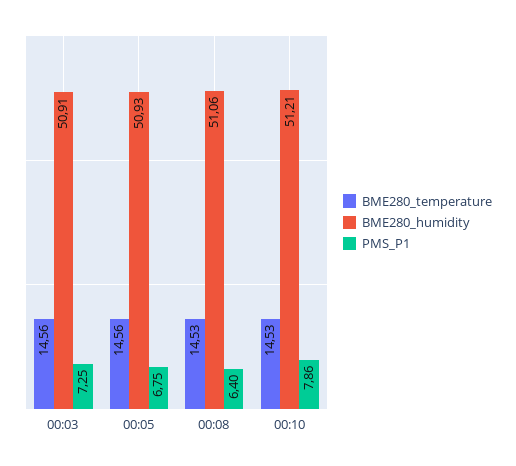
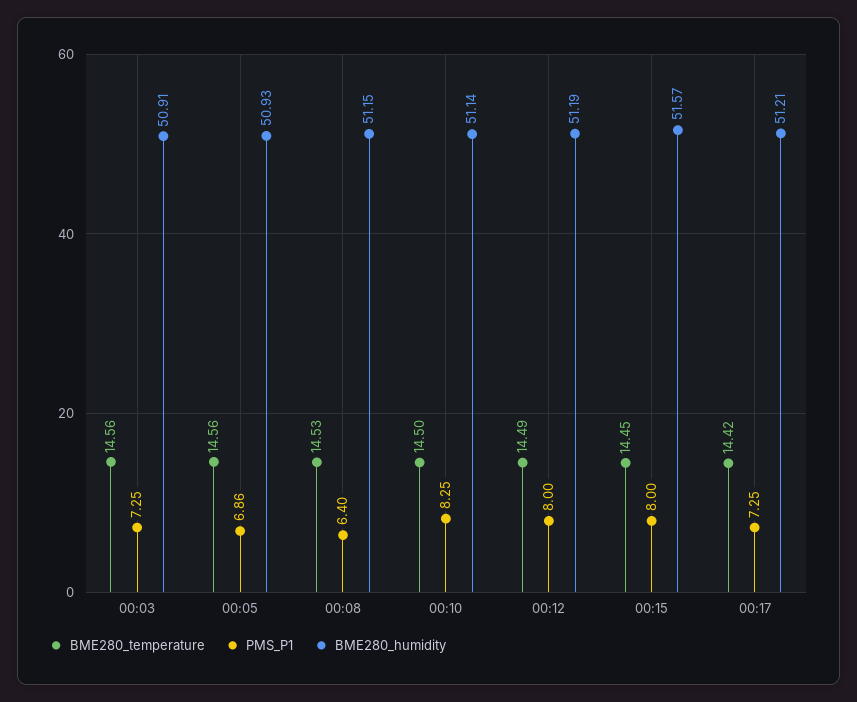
PMS_P1, 00:05: 6.75 -> 6.86
BME280_humidity, 00:08: 51.06 -> 51.15
BME280_temperature, 00:10: 14.53 -> 14.5
BME280_humidity, 00:10: 51.21 -> 51.14
PMS_P1, 00:10: 7.86 -> 8.25
BME280_temperature, 00:12: none -> 14.49
PMS_P1, 00:12: none -> 8
BME280_humidity, 00:12: none -> 51.19
BME280_temperature, 00:15: none -> 14.45
PMS_P1, 00:15: none -> 8
BME280_humidity, 00:15: none -> 51.57
BME280_temperature, 00:17: none -> 14.42
PMS_P1, 00:17: none -> 7.25
BME280_humidity, 00:17: none -> 51.21

